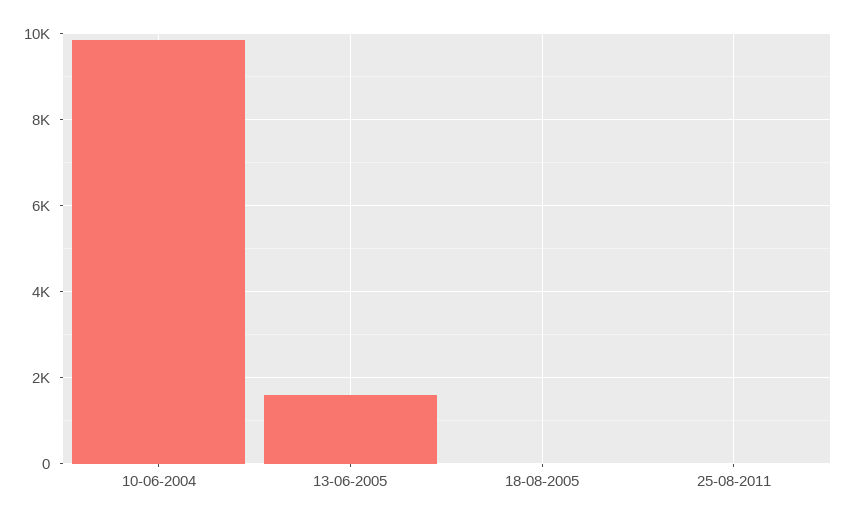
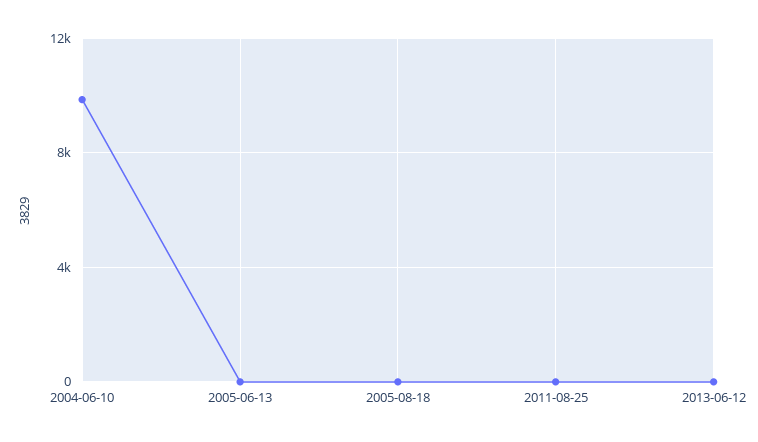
13-06-2005: 1600 -> 0
2013-06-12: none -> 0

